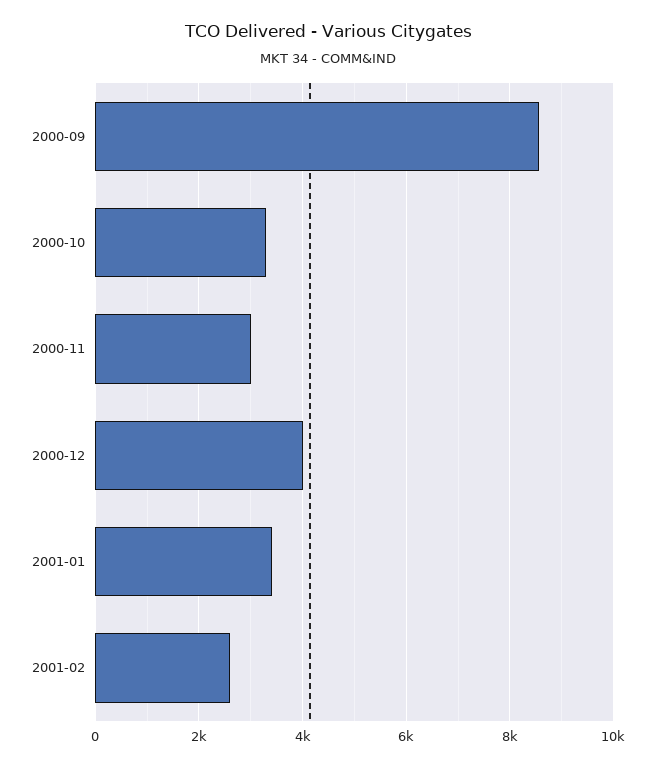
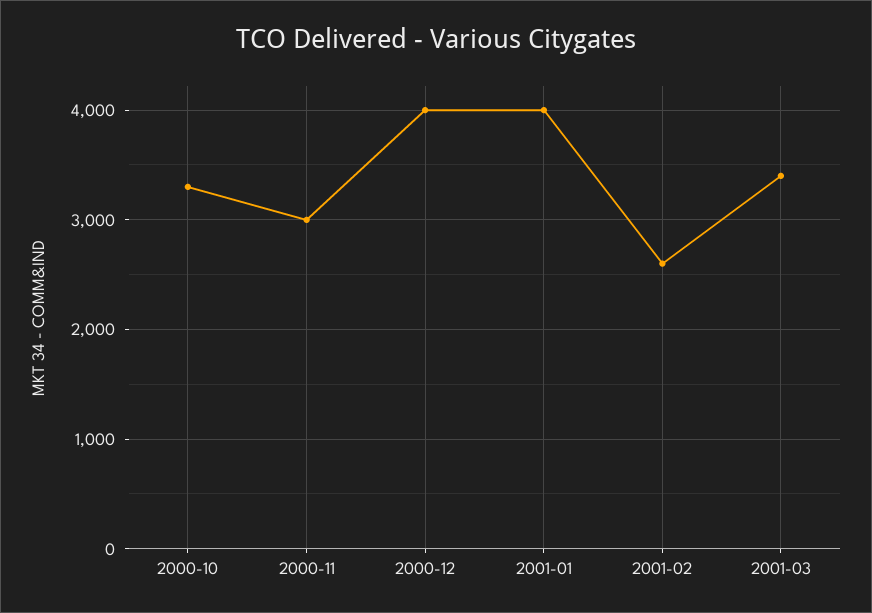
2000-09: 8600 -> none
2001-01: 3400 -> 4000
2001-03: none -> 3400

